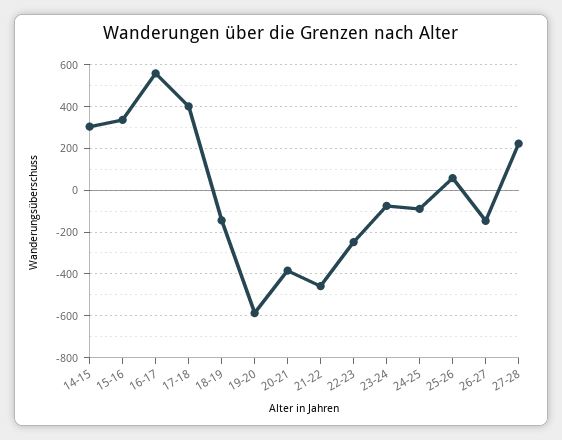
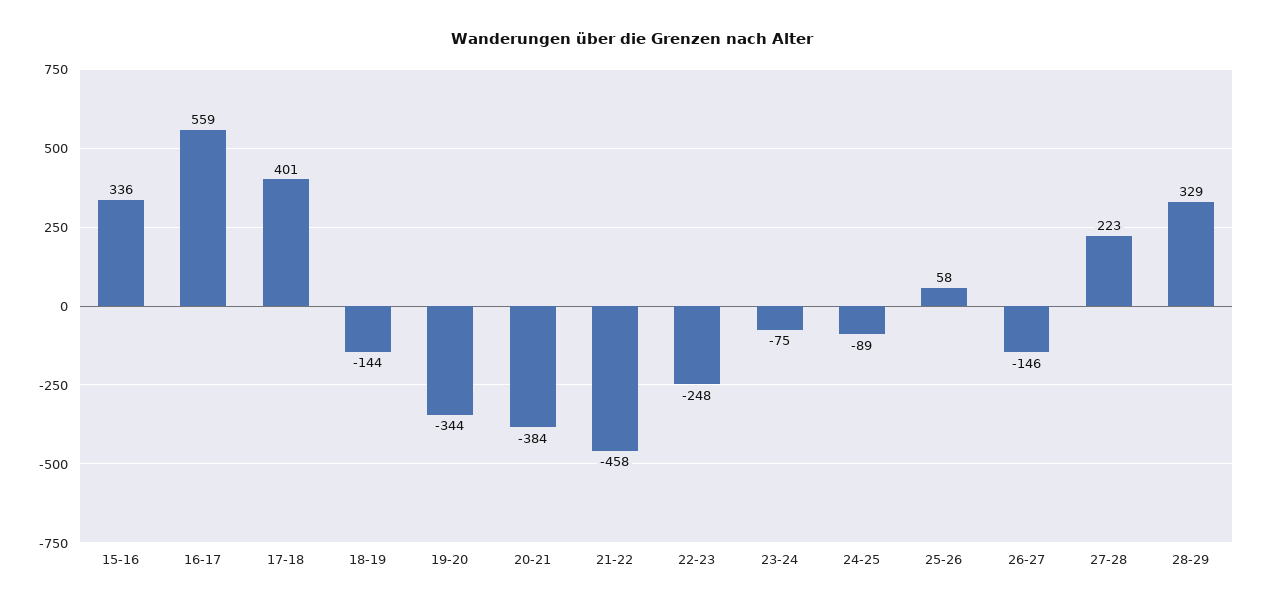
14-15: 300 -> none
19-20: -600 -> -344
28-29: none -> 329

